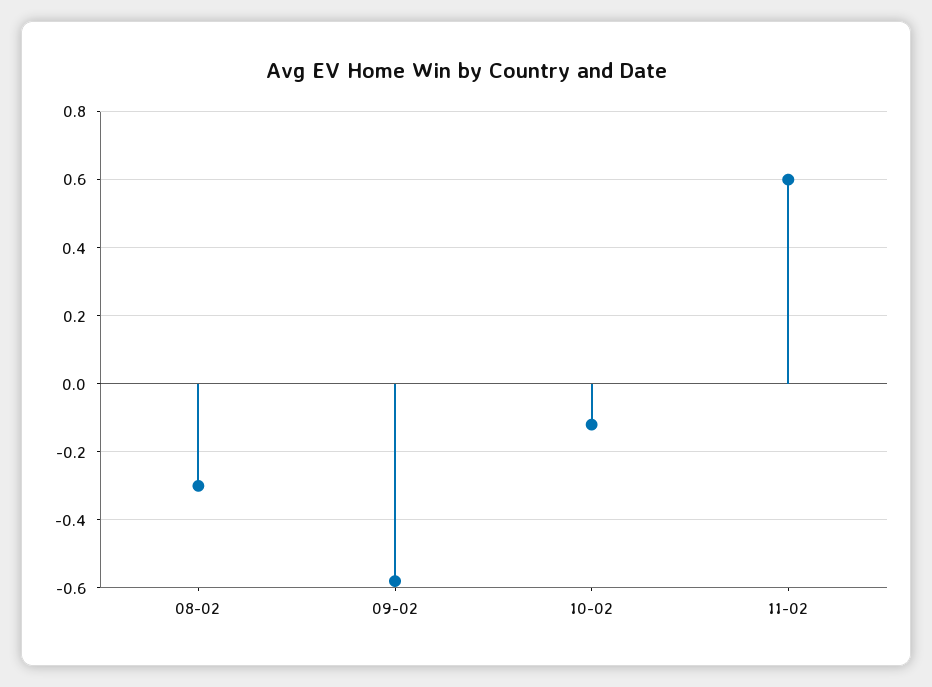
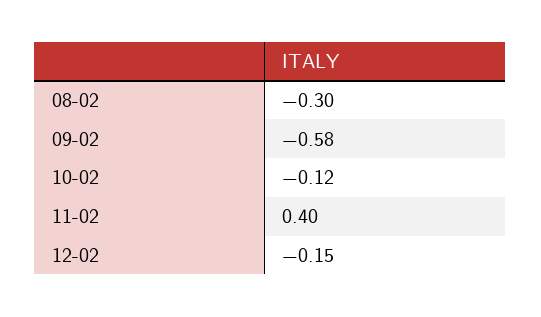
11-02: 0.6 -> 0.4
12-02: none -> -0.15

